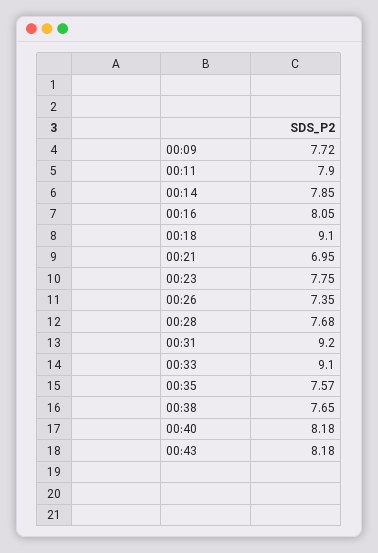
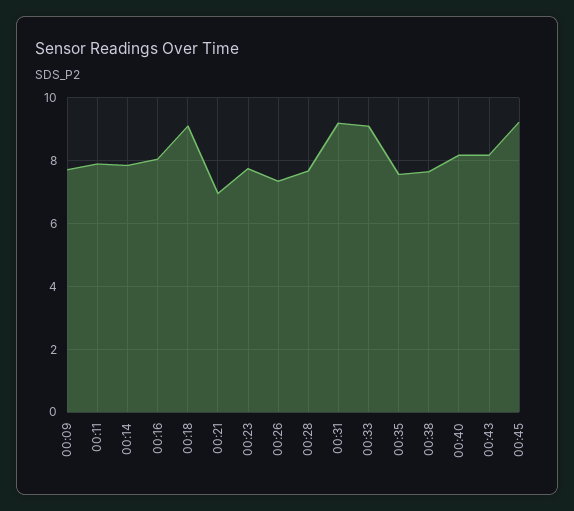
00:45: none -> 9.2

